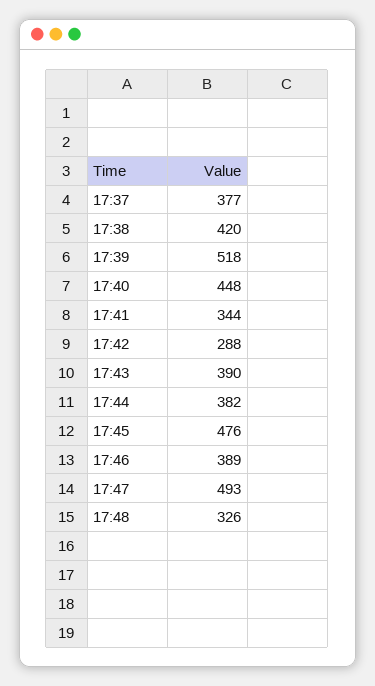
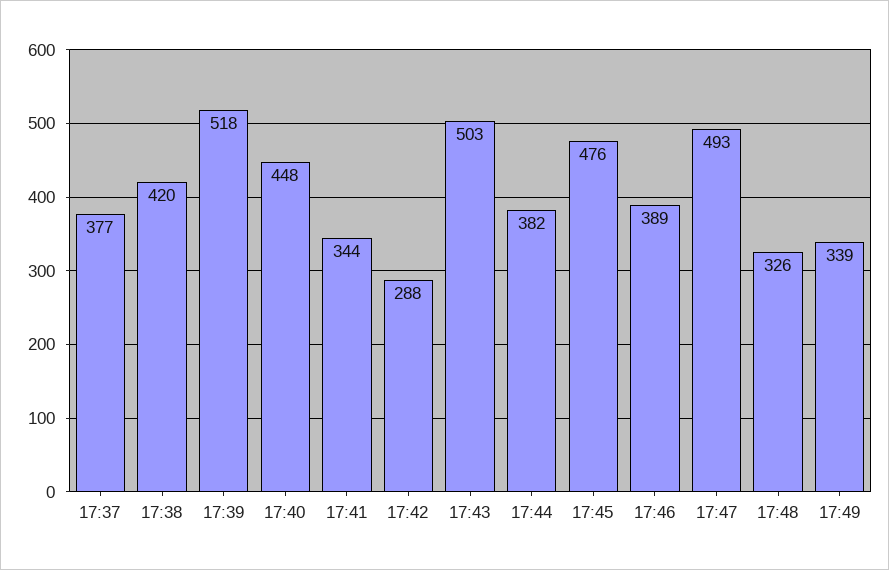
17:43: 390 -> 503
17:49: none -> 339

